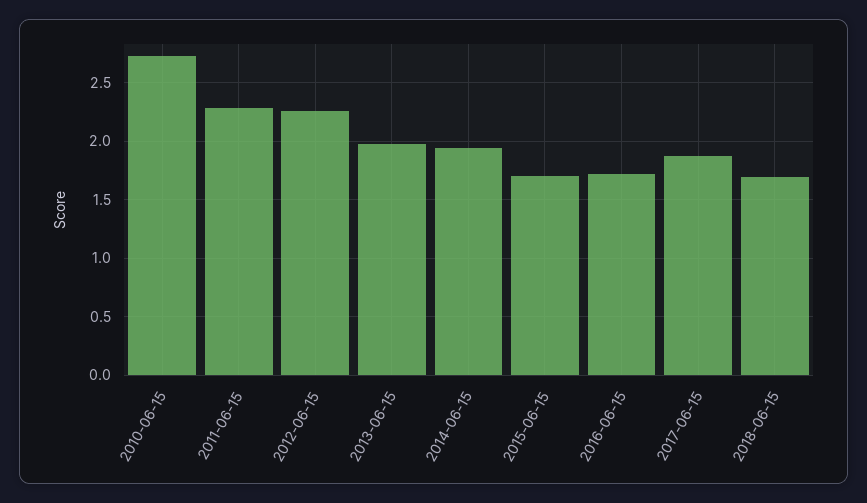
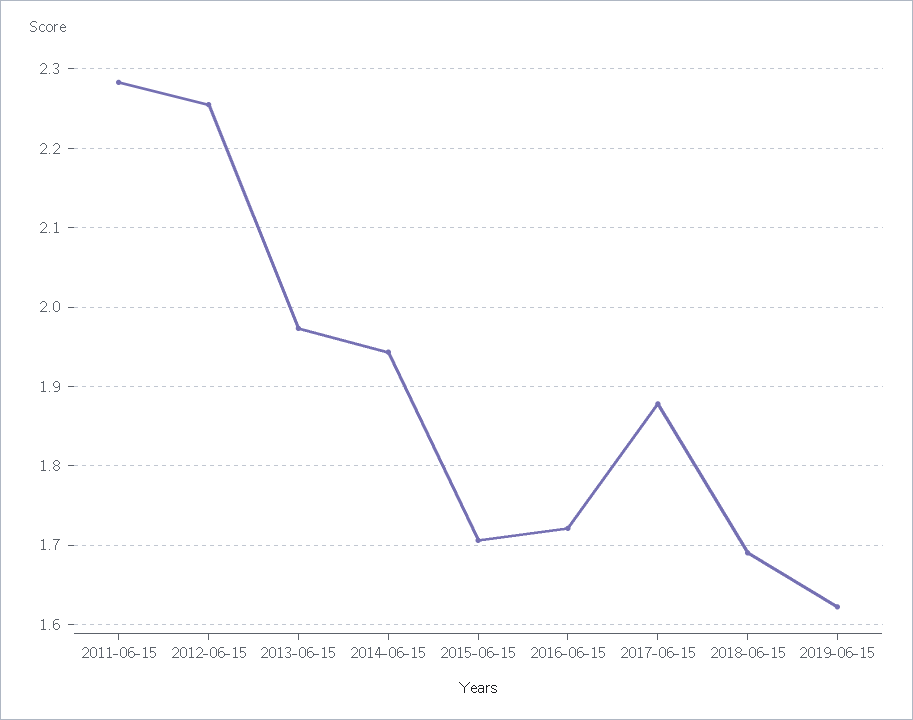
2010-06-15: 2.7 -> none
2019-06-15: none -> 1.62

